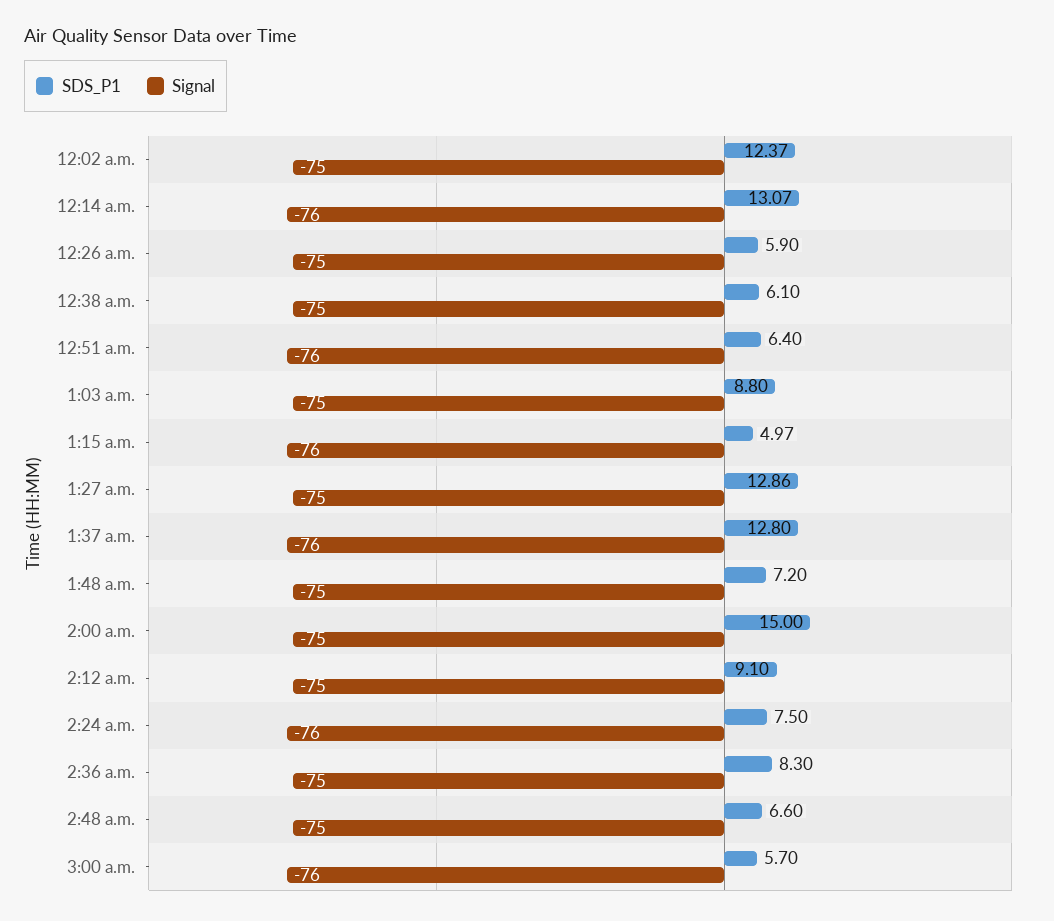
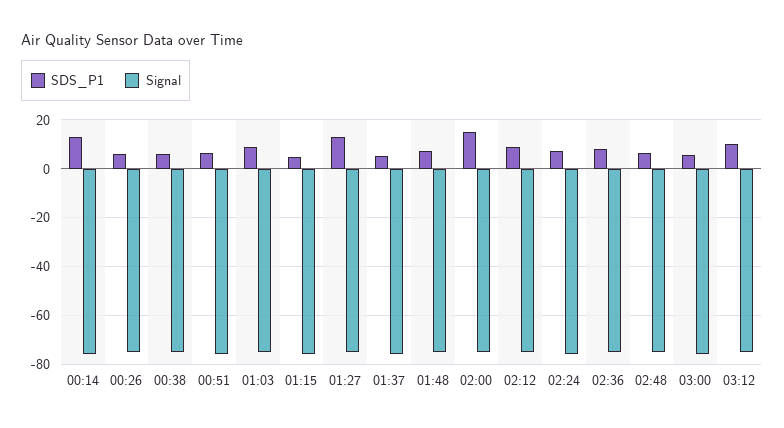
SDS_P1, 12:02 a.m.: 12.37 -> none
Signal, 12:02 a.m.: -75 -> none
SDS_P1, 1:37 a.m.: 12.8 -> 5
SDS_P1, 03:12: none -> 10
Signal, 03:12: none -> -75

